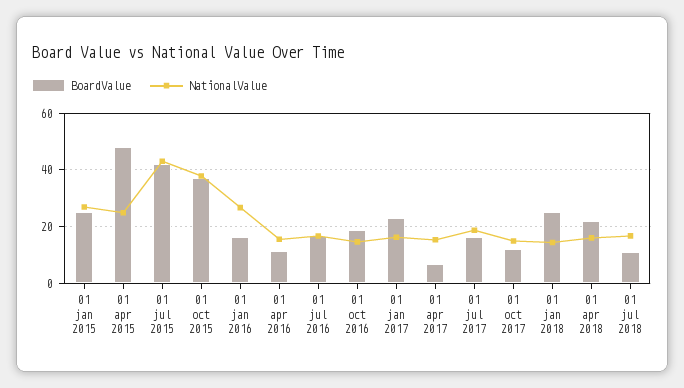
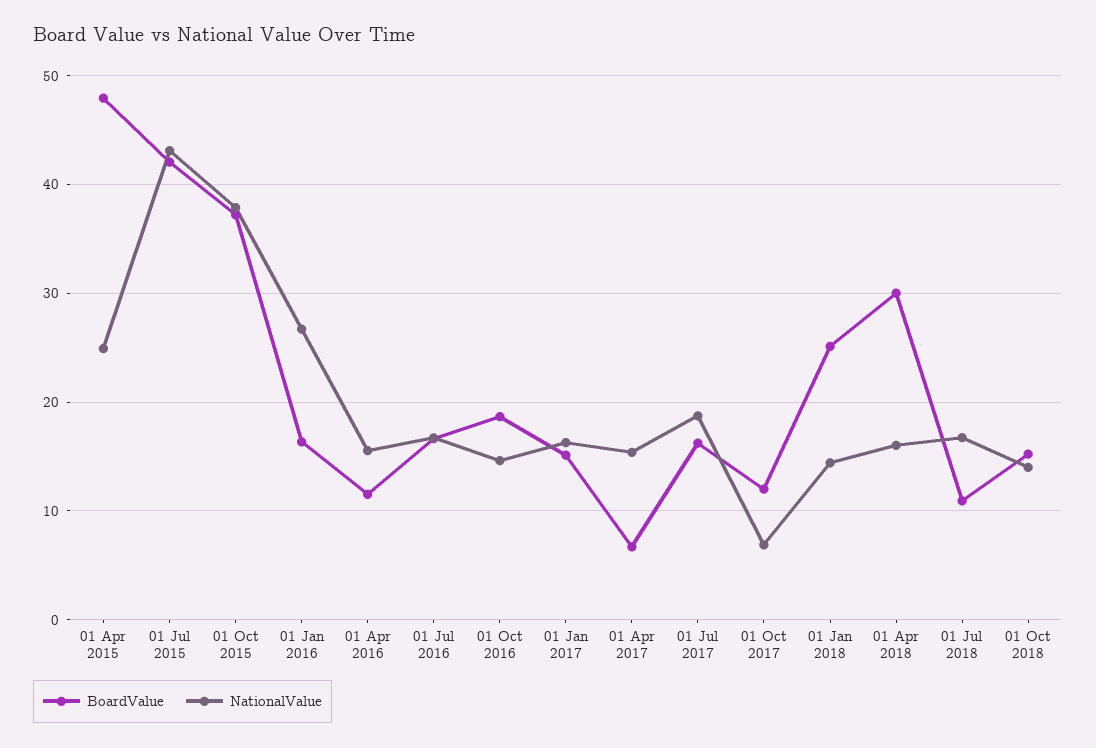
BoardValue, 01 jan 2015: 25 -> none
NationalValue, 01 jan 2015: 27.5 -> none
BoardValue, 01 jan 2017: 22.5 -> 15
NationalValue, 01 oct 2017: 15 -> 7
BoardValue, 01 apr 2018: 22.5 -> 30
BoardValue, 01 Oct 2018: none -> 15
NationalValue, 01 Oct 2018: none -> 14

